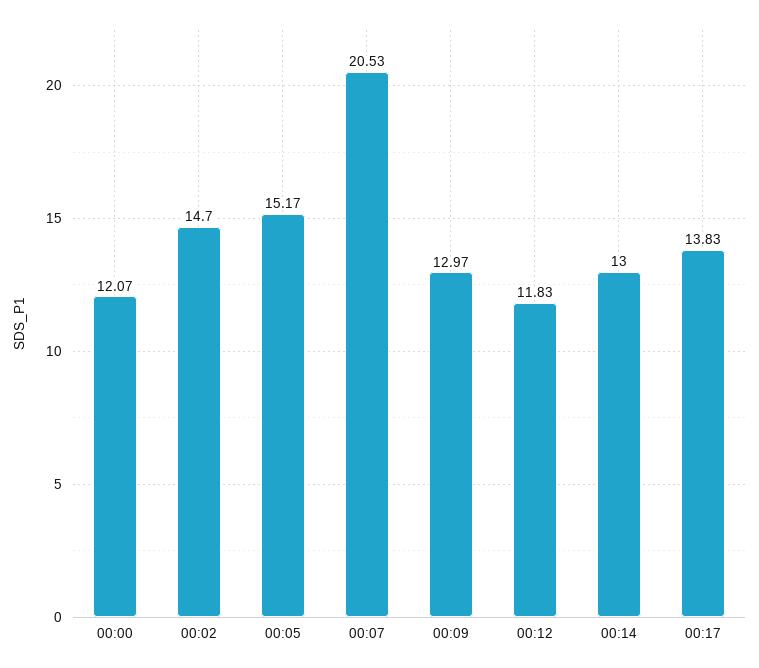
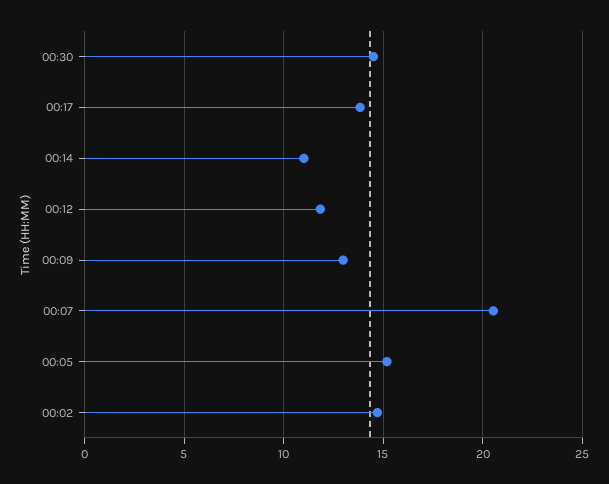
00:00: 12.07 -> none
00:14: 13 -> 11
00:30: none -> 14.5

